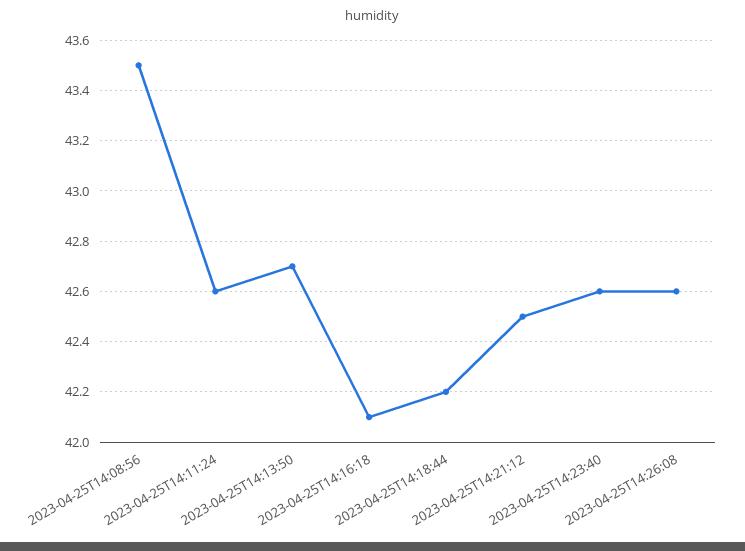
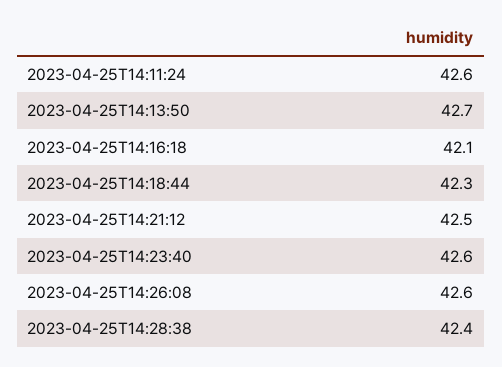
2023-04-25T14:08:56: 43.5 -> none
2023-04-25T14:18:44: 42.2 -> 42.3
2023-04-25T14:28:38: none -> 42.4

